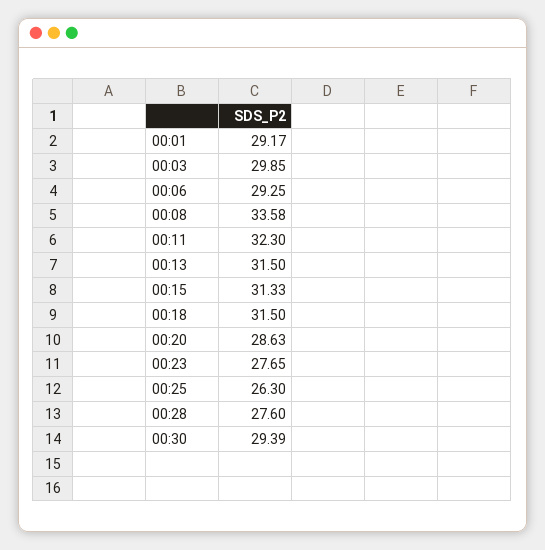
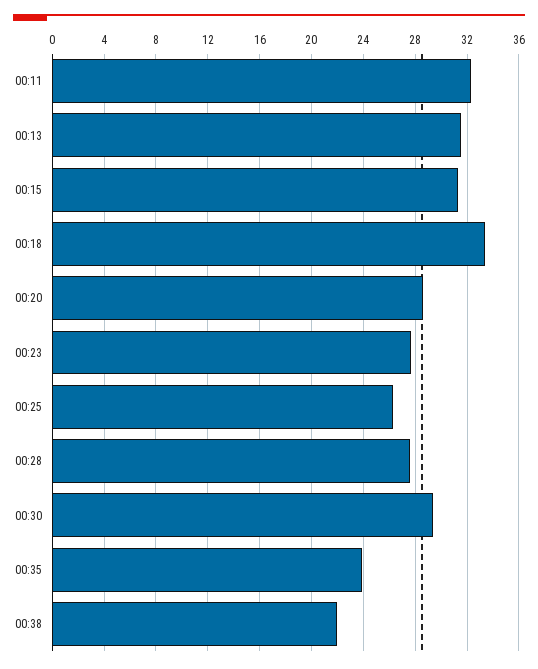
00:01: 29.17 -> none
00:03: 29.85 -> none
00:06: 29.25 -> none
00:08: 33.58 -> none
00:18: 31.5 -> 33.5
00:35: none -> 24
00:38: none -> 22

